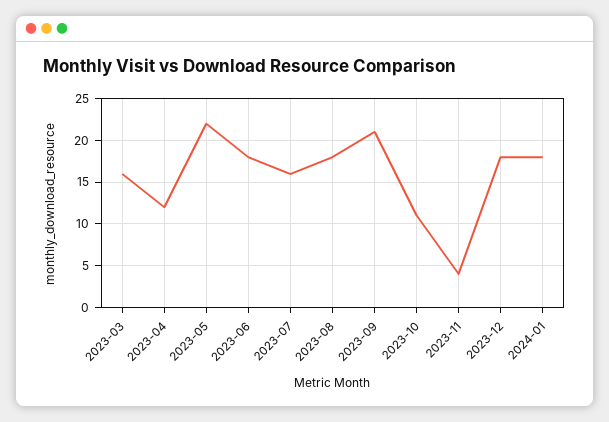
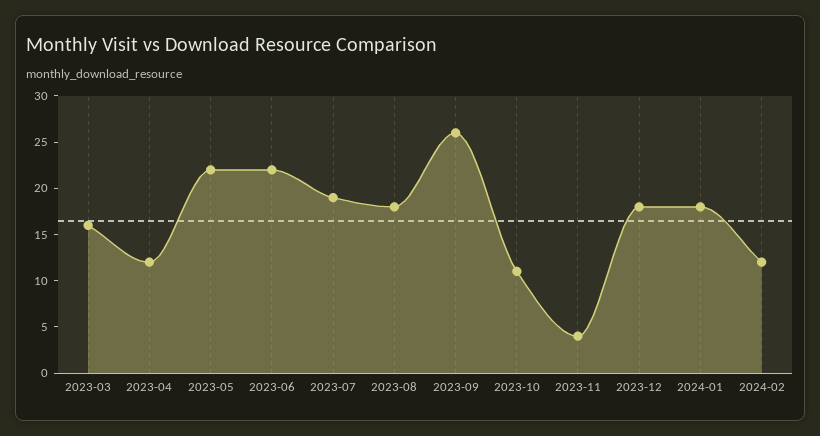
2023-06: 18 -> 22
2023-07: 16 -> 19
2023-09: 21 -> 26
2024-02: none -> 12

